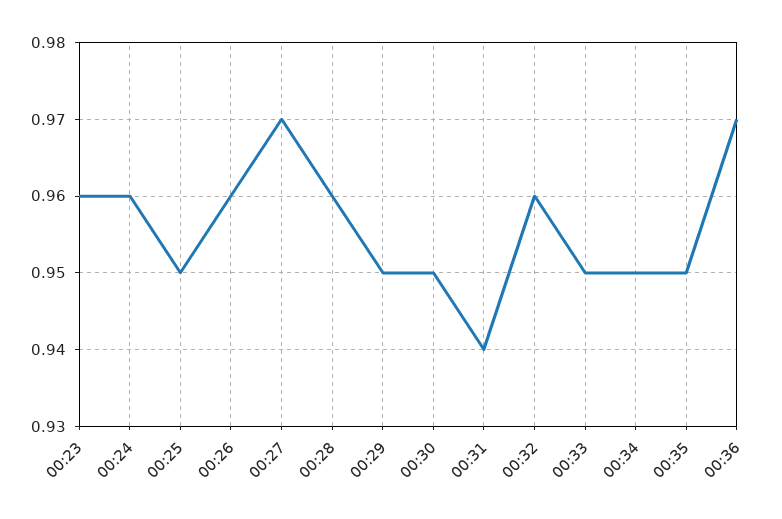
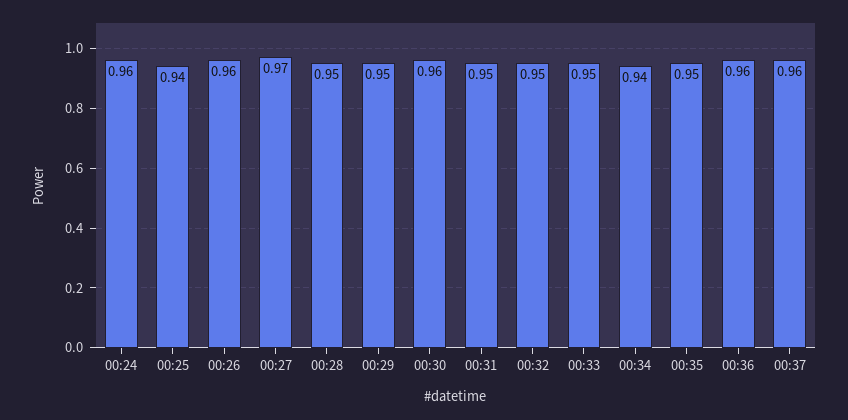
00:23: 0.96 -> none
00:25: 0.95 -> 0.94
00:28: 0.96 -> 0.95
00:30: 0.95 -> 0.96
00:31: 0.94 -> 0.95
00:32: 0.96 -> 0.95
00:34: 0.95 -> 0.94
00:36: 0.97 -> 0.96
00:37: none -> 0.96

